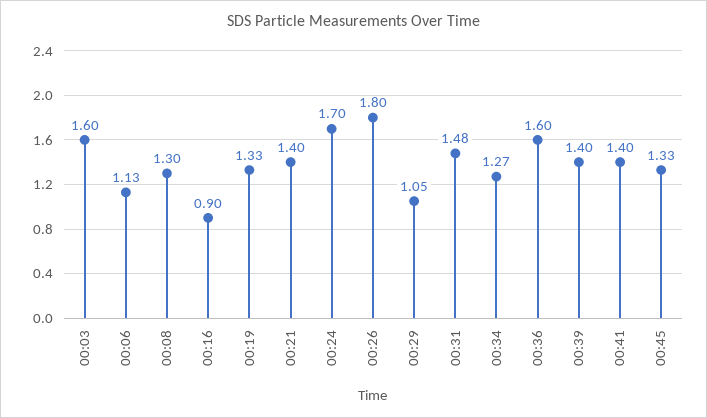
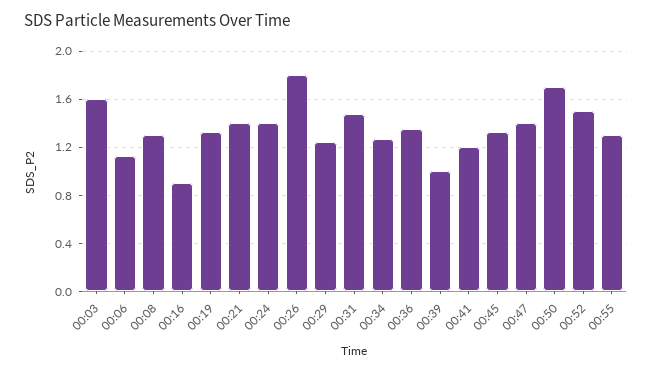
00:24: 1.7 -> 1.4
00:29: 1.05 -> 1.25
00:36: 1.6 -> 1.35
00:39: 1.4 -> 1
00:41: 1.4 -> 1.2
00:47: none -> 1.4
00:50: none -> 1.7
00:52: none -> 1.5
00:55: none -> 1.3

